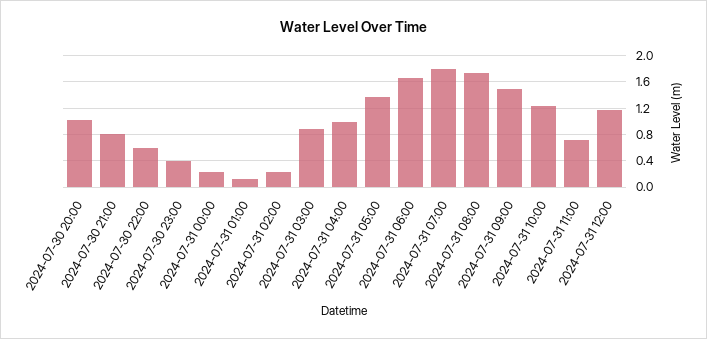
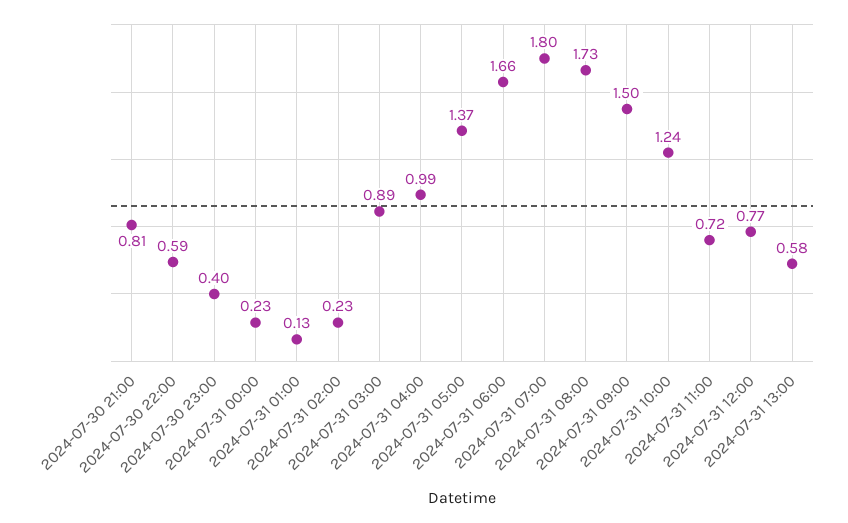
2024-07-30 20:00: 1 -> none
2024-07-31 12:00: 1.2 -> 0.77
2024-07-31 13:00: none -> 0.58

